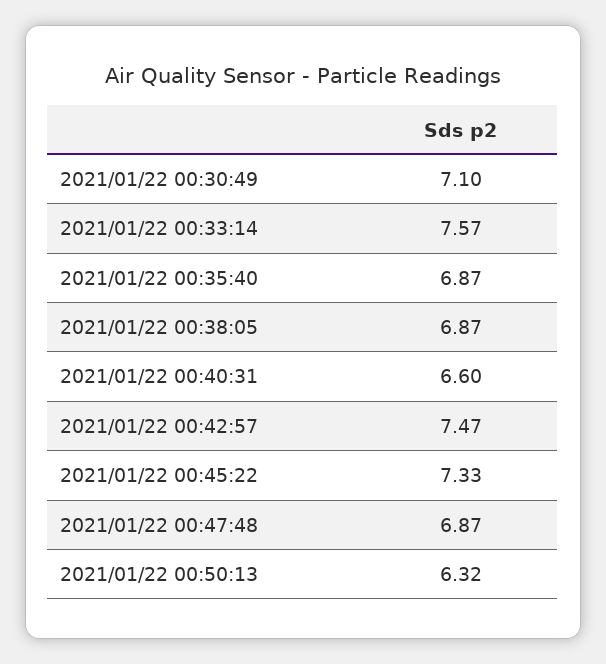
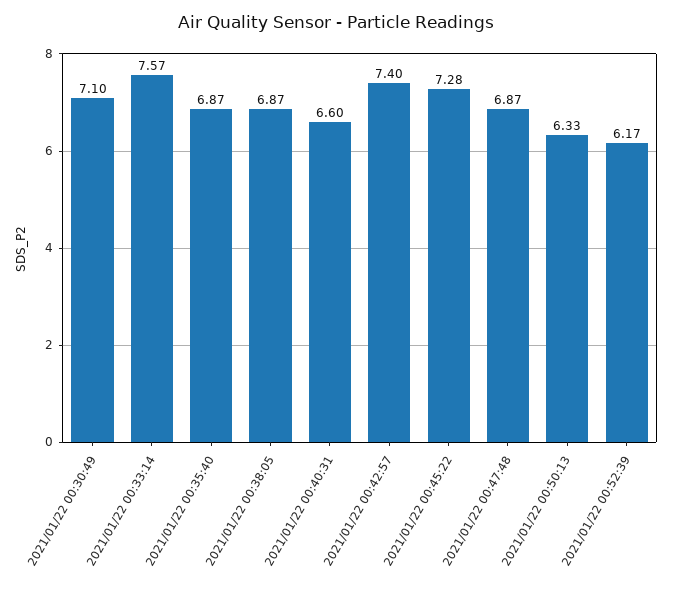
2021/01/22 00:42:57: 7.47 -> 7.4
2021/01/22 00:45:22: 7.33 -> 7.28
2021/01/22 00:50:13: 6.32 -> 6.33
2021/01/22 00:52:39: none -> 6.17

